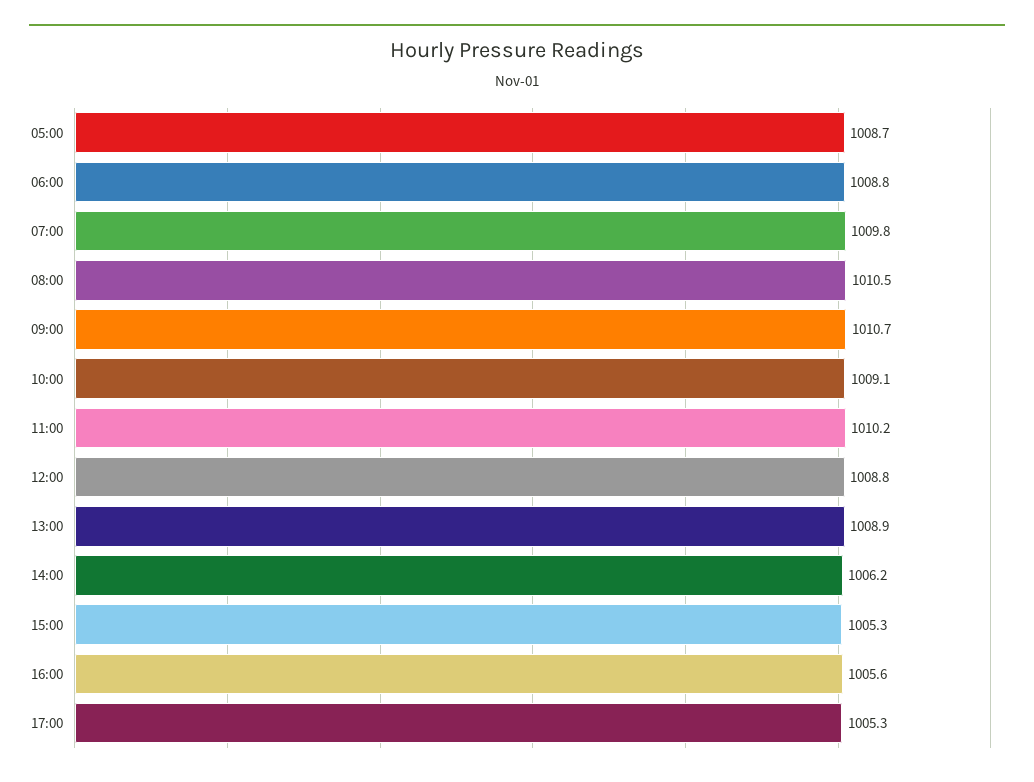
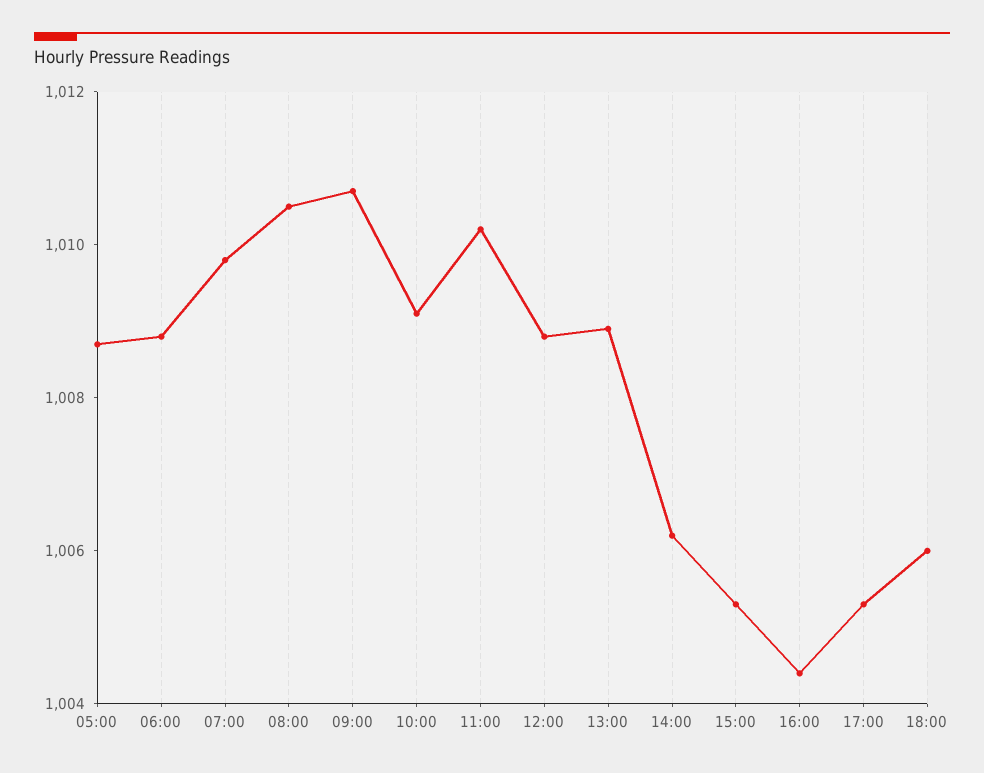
16:00: 1005.6 -> 1004.5
18:00: none -> 1006

